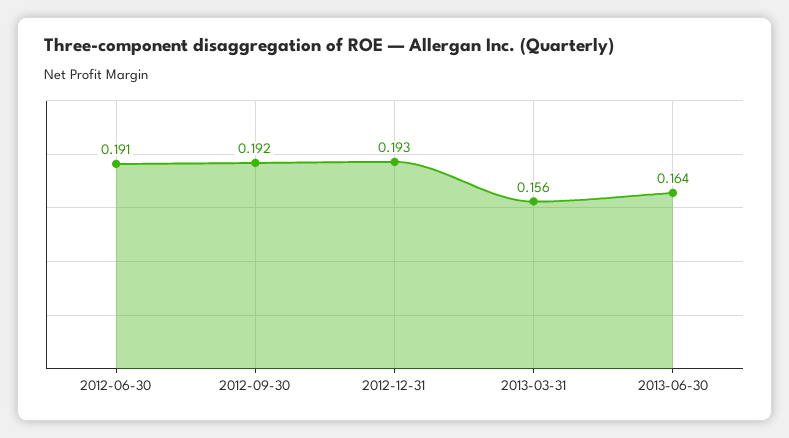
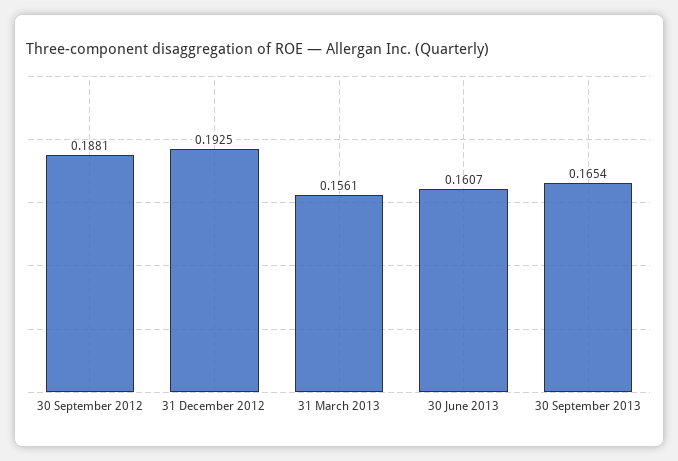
2012-06-30: 0.191 -> none
2012-09-30: 0.192 -> 0.1881
2013-06-30: 0.164 -> 0.1607
30 September 2013: none -> 0.1654

